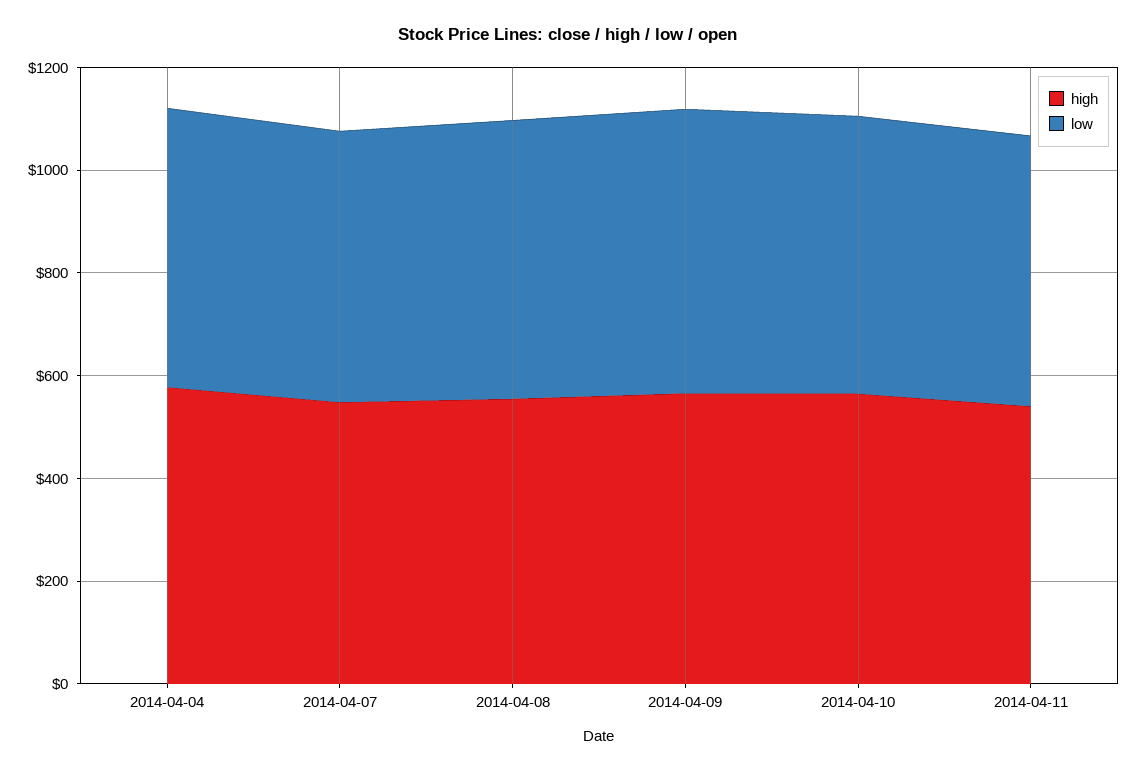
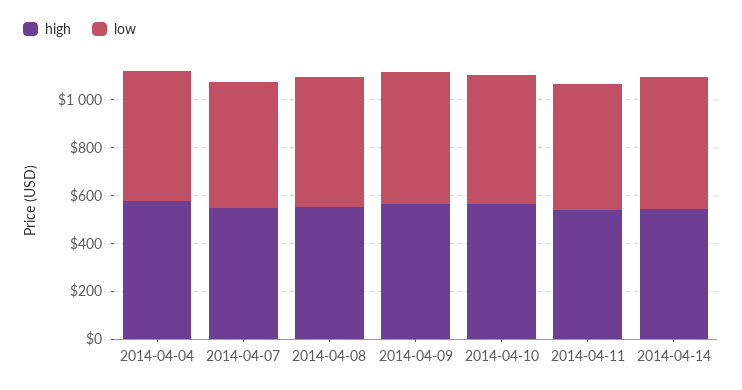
high, 2014-04-14: none -> 550
low, 2014-04-14: none -> 550

